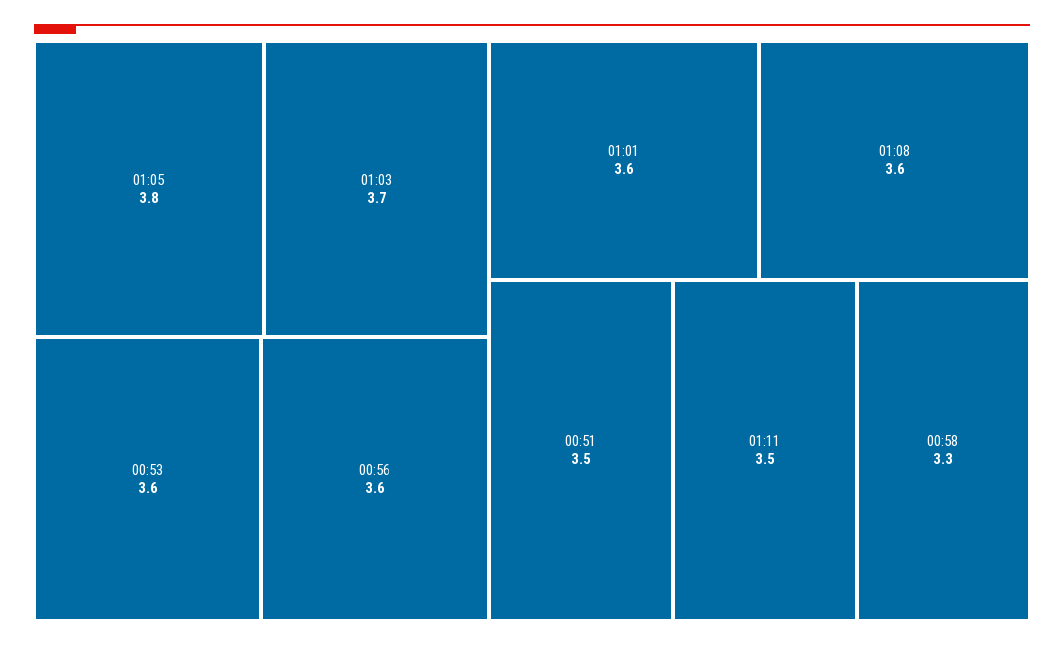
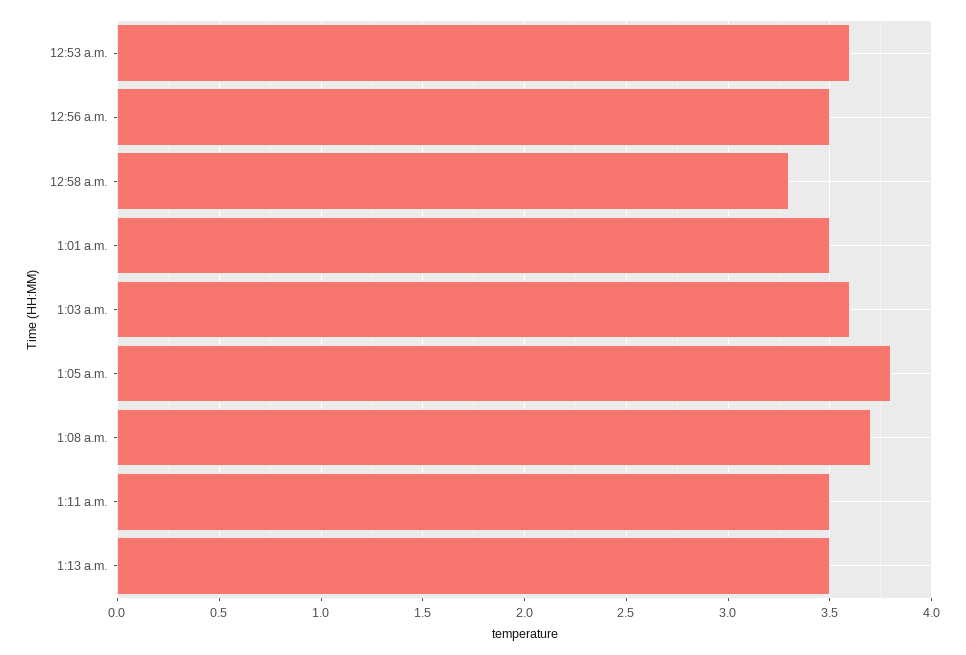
01:03: 3.7 -> 3.6
00:56: 3.6 -> 3.5
01:01: 3.6 -> 3.5
01:08: 3.6 -> 3.7
00:51: 3.5 -> none
1:13 a.m.: none -> 3.5

